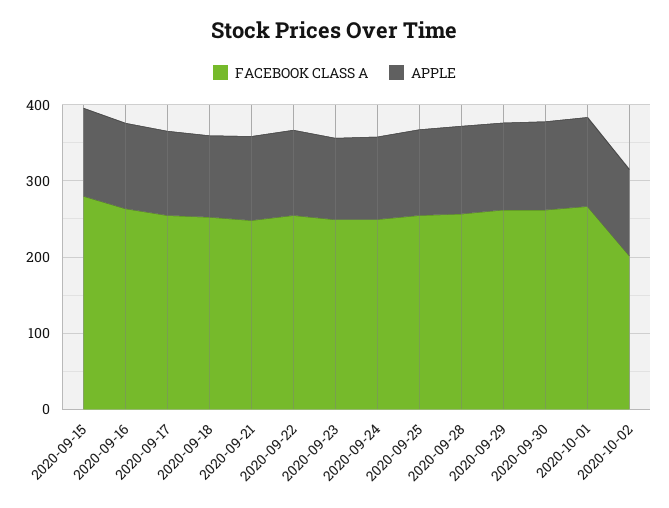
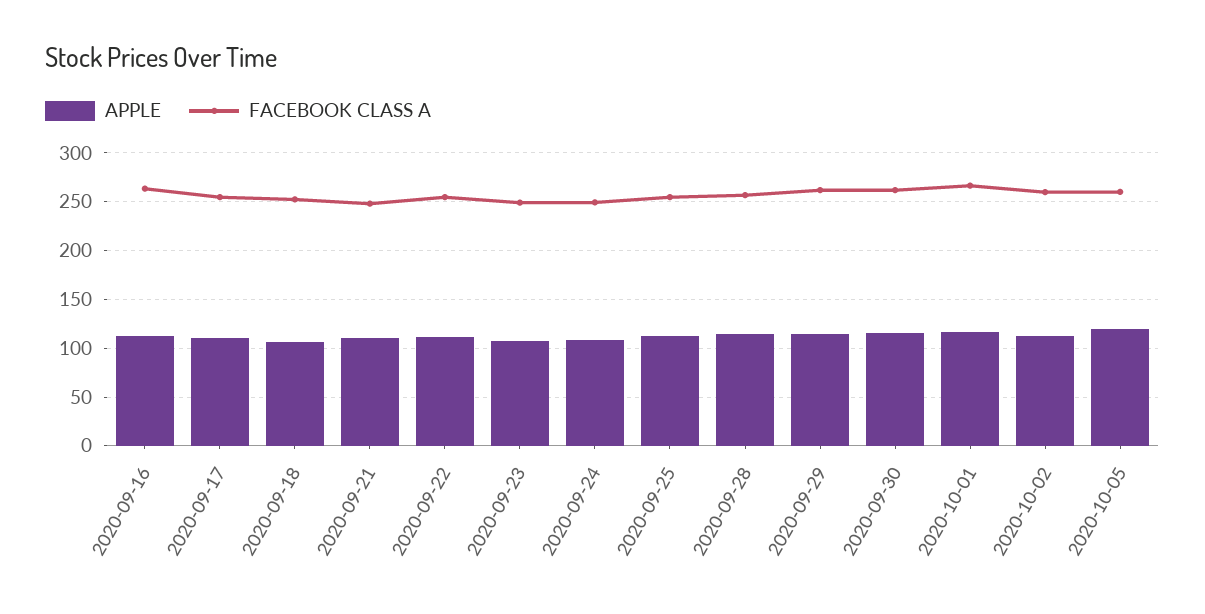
FACEBOOK CLASS A, 2020-09-15: 280 -> none
APPLE, 2020-09-15: 120 -> none
FACEBOOK CLASS A, 2020-10-02: 200 -> 260
APPLE, 2020-10-05: none -> 120
FACEBOOK CLASS A, 2020-10-05: none -> 260

